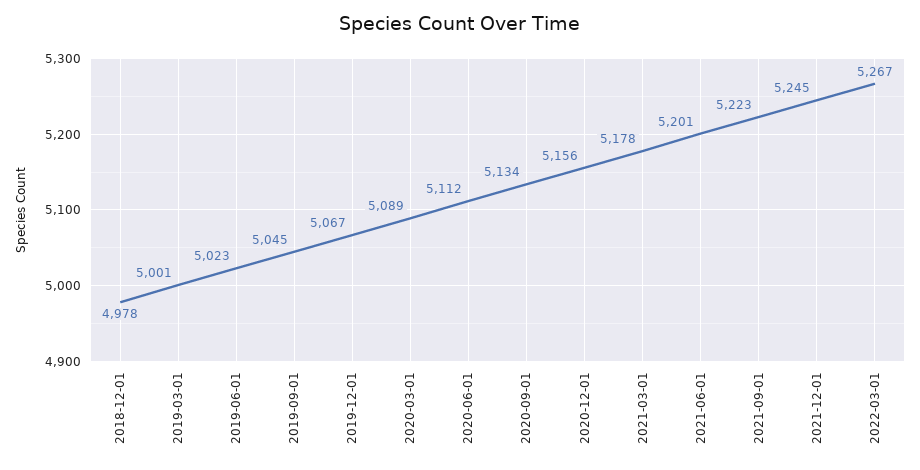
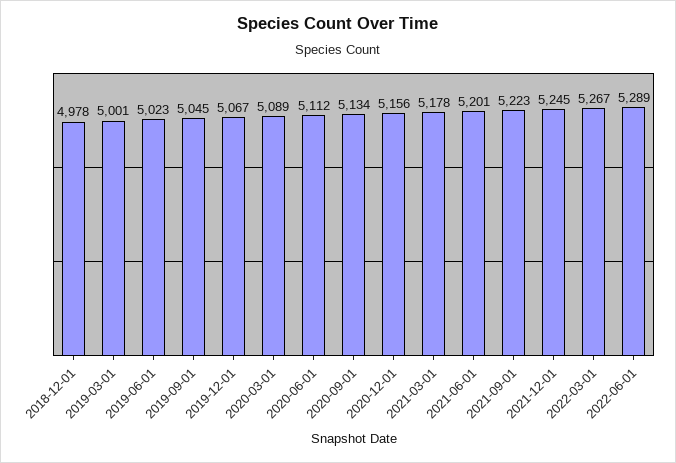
2022-06-01: none -> 5289

